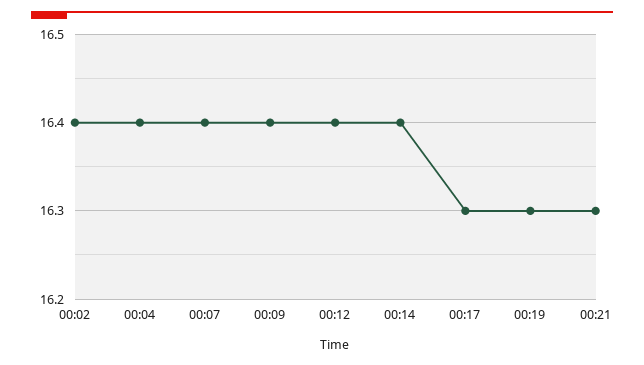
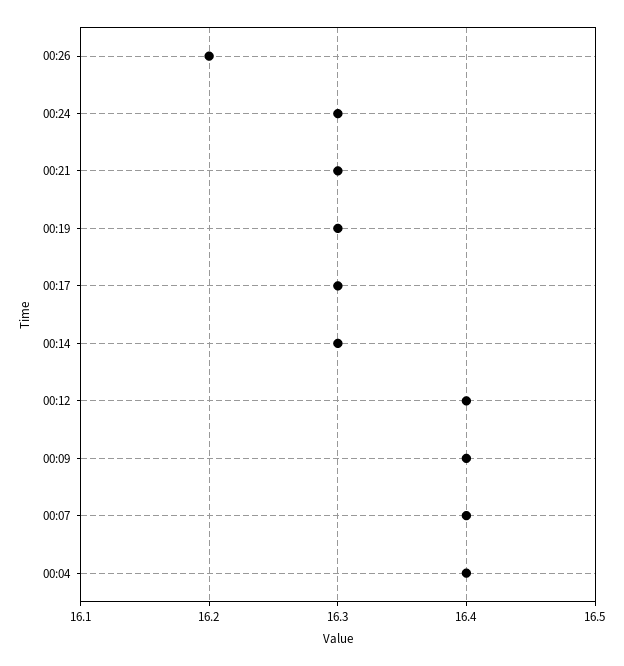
00:02: 16.4 -> none
00:14: 16.4 -> 16.3
00:26: none -> 16.2
00:24: none -> 16.3

